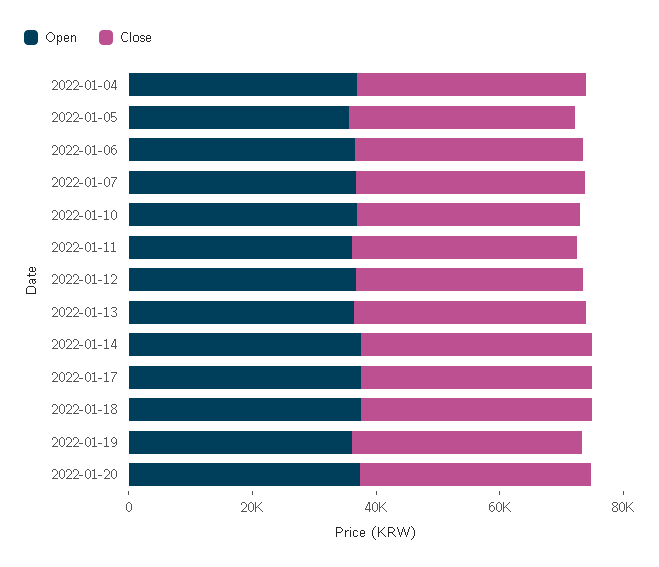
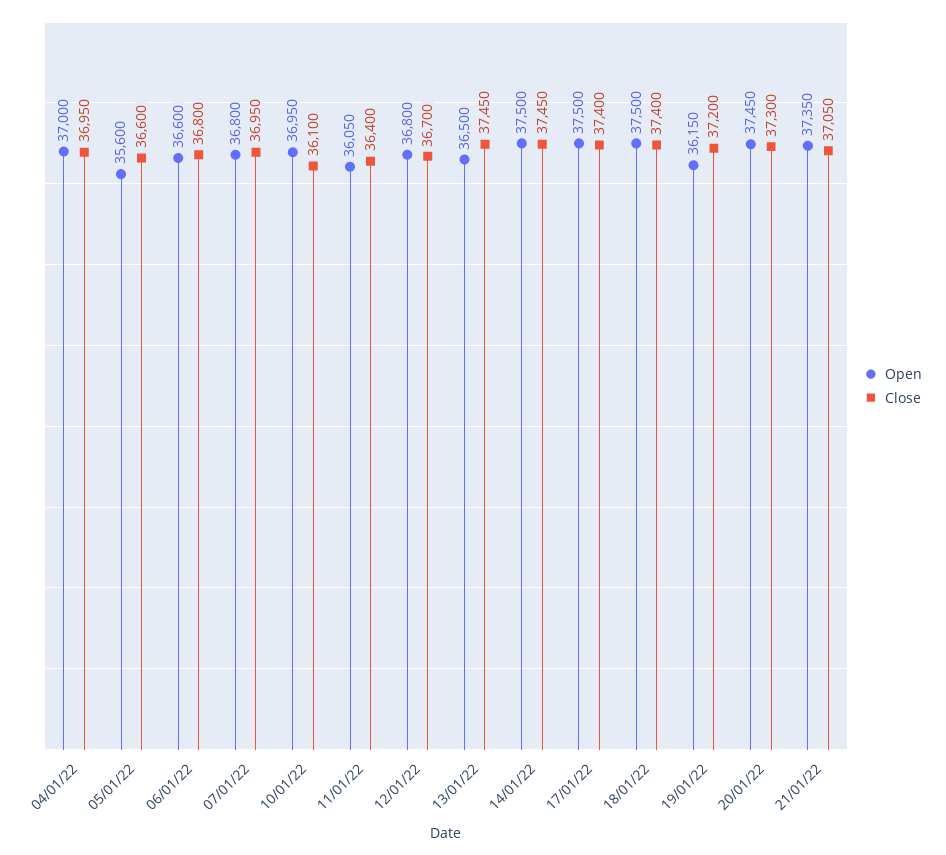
Open, 21/01/22: none -> 37350
Close, 21/01/22: none -> 37050

